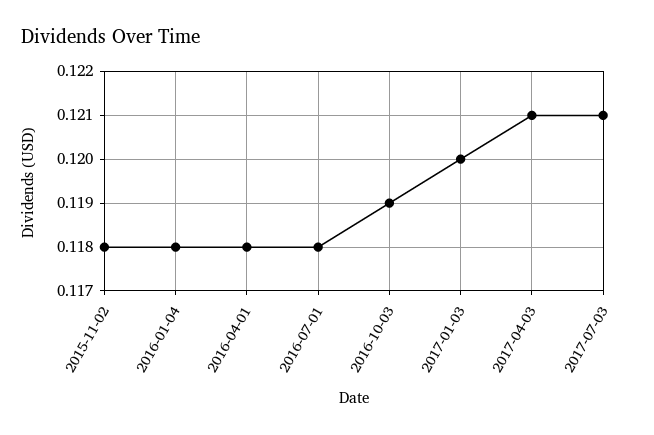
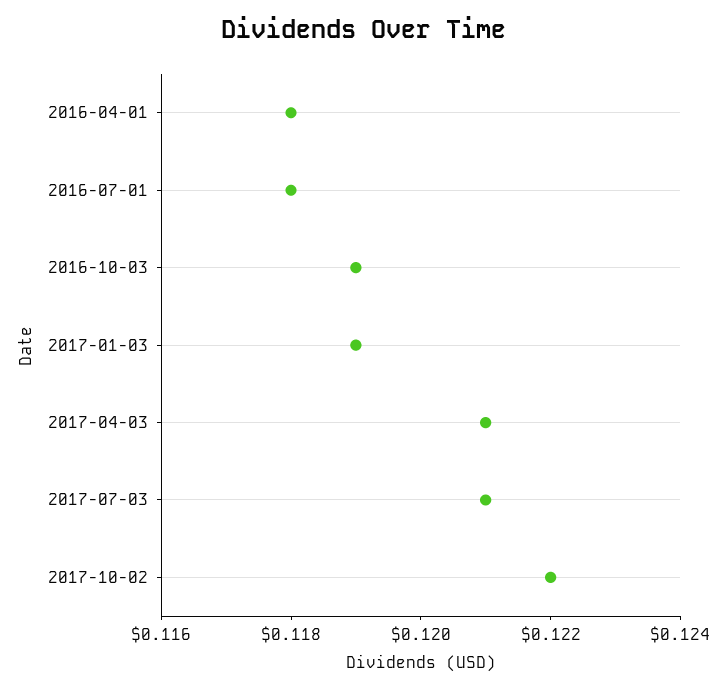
2015-11-02: 0.118 -> none
2016-01-04: 0.118 -> none
2017-01-03: 0.12 -> 0.119
2017-10-02: none -> 0.122

